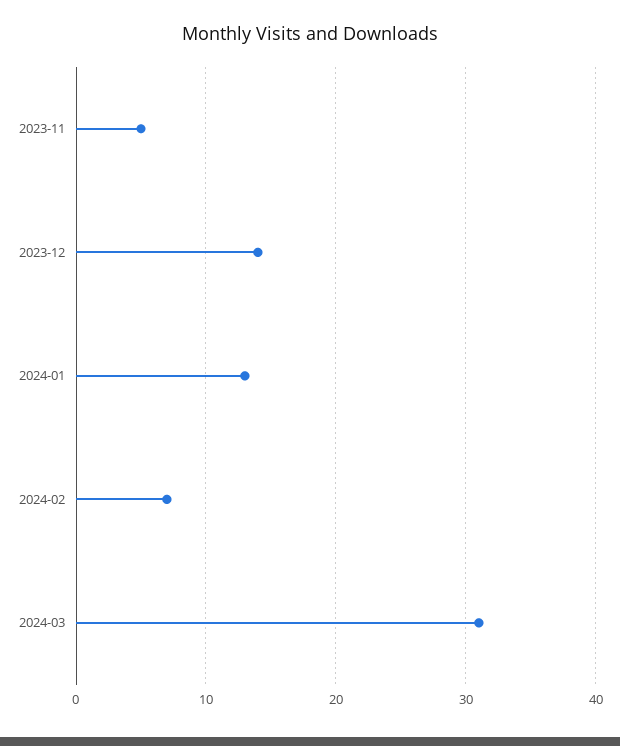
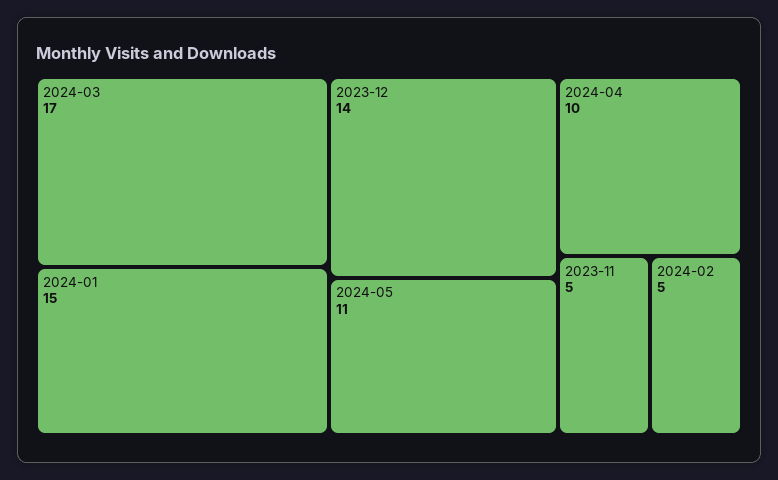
2024-01: 13 -> 15
2024-02: 7 -> 5
2024-03: 31 -> 17
2024-05: none -> 11
2024-04: none -> 10

